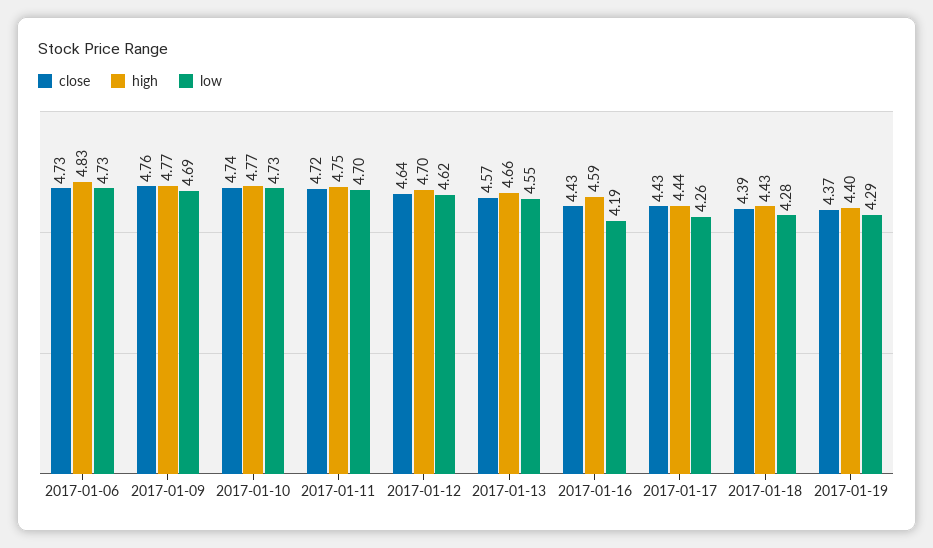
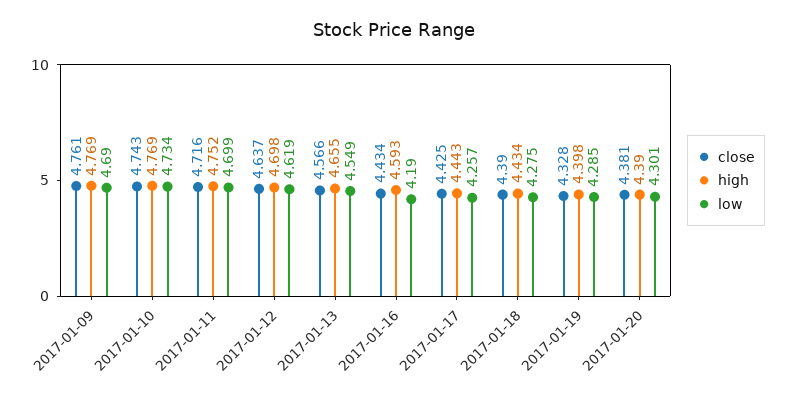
close, 2017-01-06: 4.73 -> none
high, 2017-01-06: 4.83 -> none
low, 2017-01-06: 4.73 -> none
close, 2017-01-19: 4.37 -> 4.328
close, 2017-01-20: none -> 4.381
high, 2017-01-20: none -> 4.39
low, 2017-01-20: none -> 4.301

